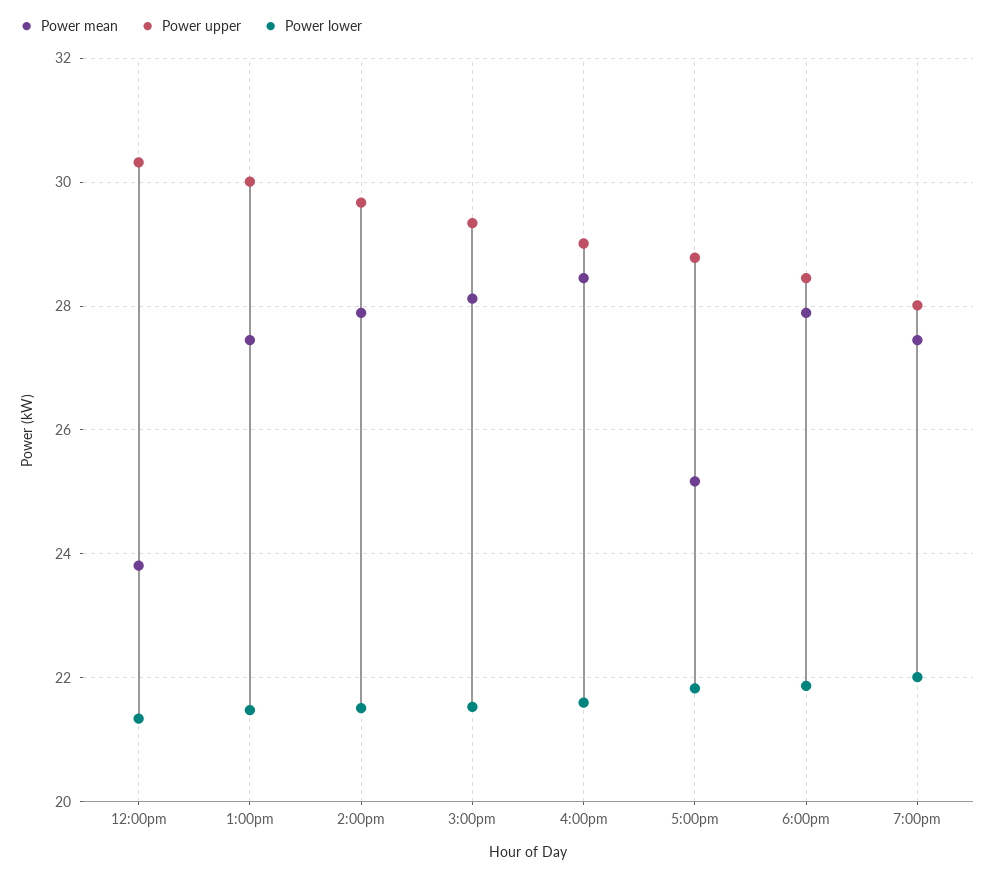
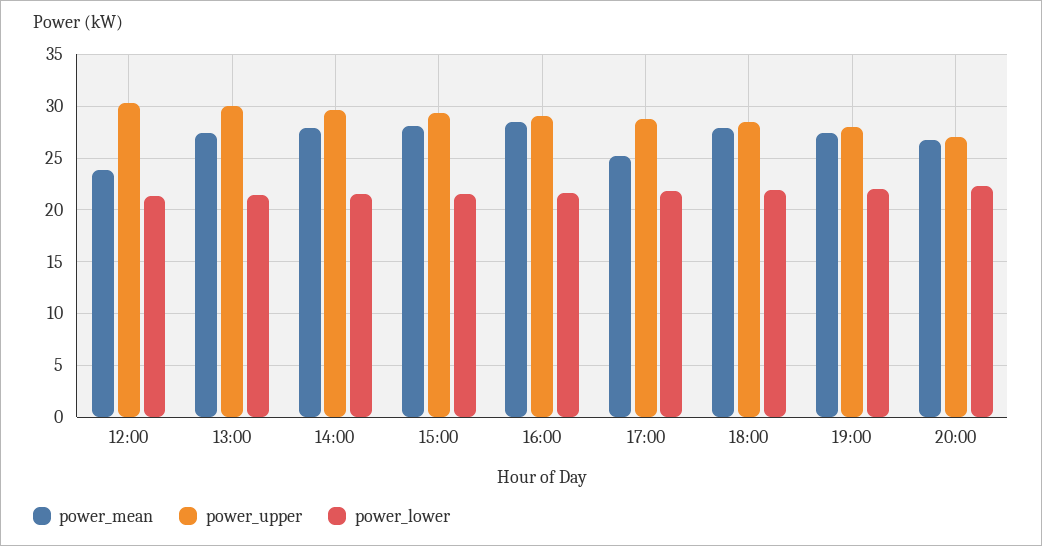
Power mean, 20:00: none -> 27
Power upper, 20:00: none -> 27
Power lower, 20:00: none -> 22

